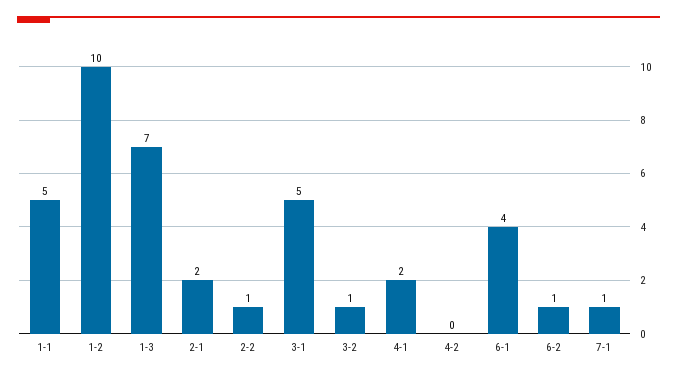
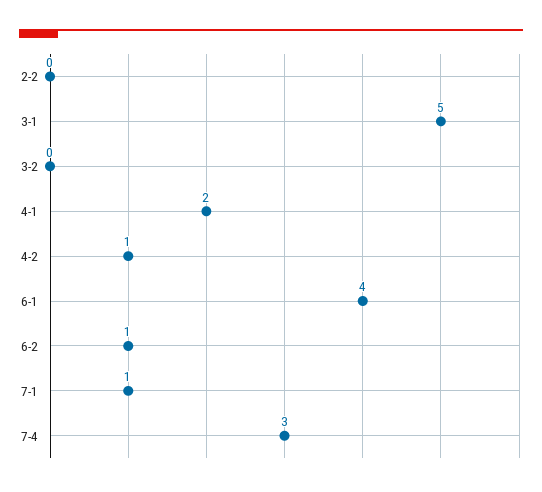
1-1: 5 -> none
1-2: 10 -> none
1-3: 7 -> none
2-1: 2 -> none
2-2: 1 -> 0
3-2: 1 -> 0
4-2: 0 -> 1
7-4: none -> 3

